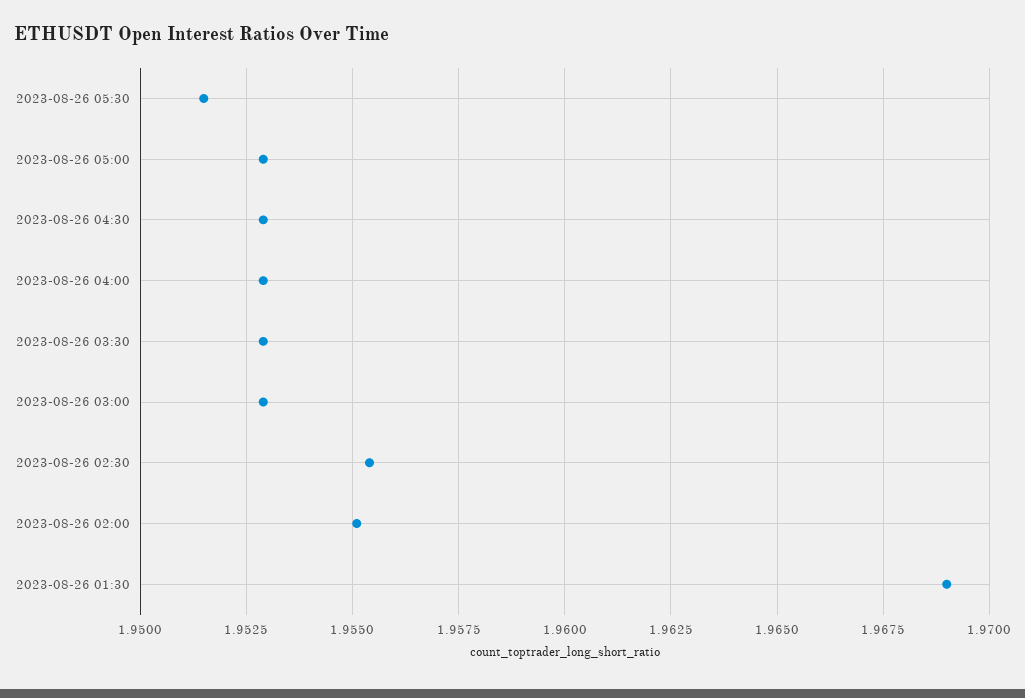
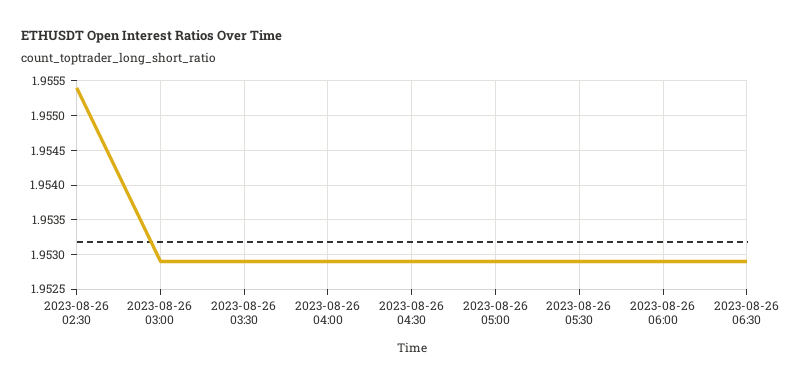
2023-08-26 05:30: 1.9515 -> 1.9529
2023-08-26 02:00: 1.955 -> none
2023-08-26 01:30: 1.969 -> none
2023-08-26 06:00: none -> 1.9529
2023-08-26 06:30: none -> 1.9529

